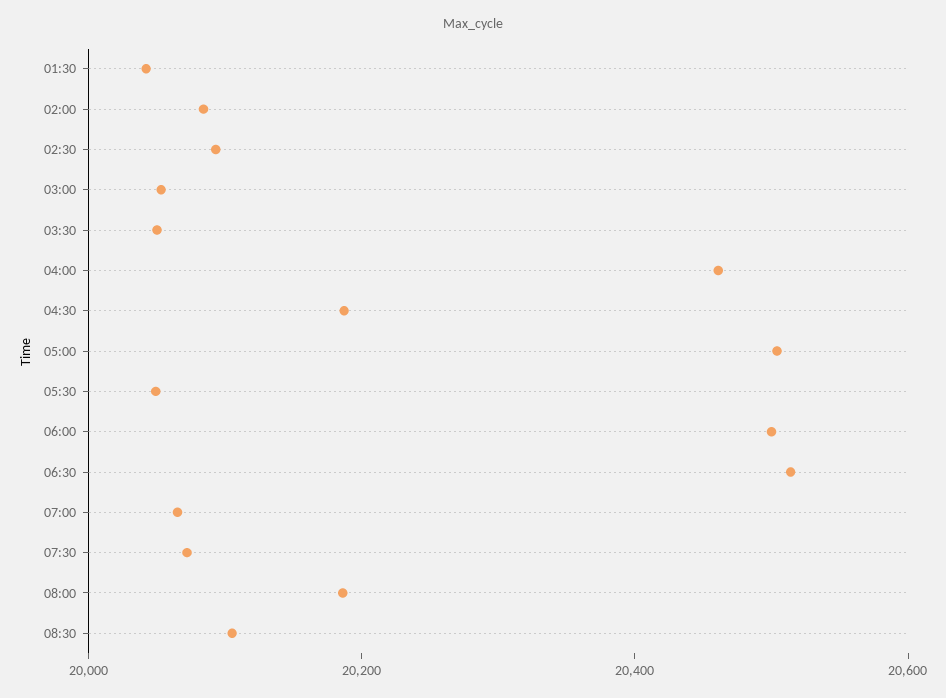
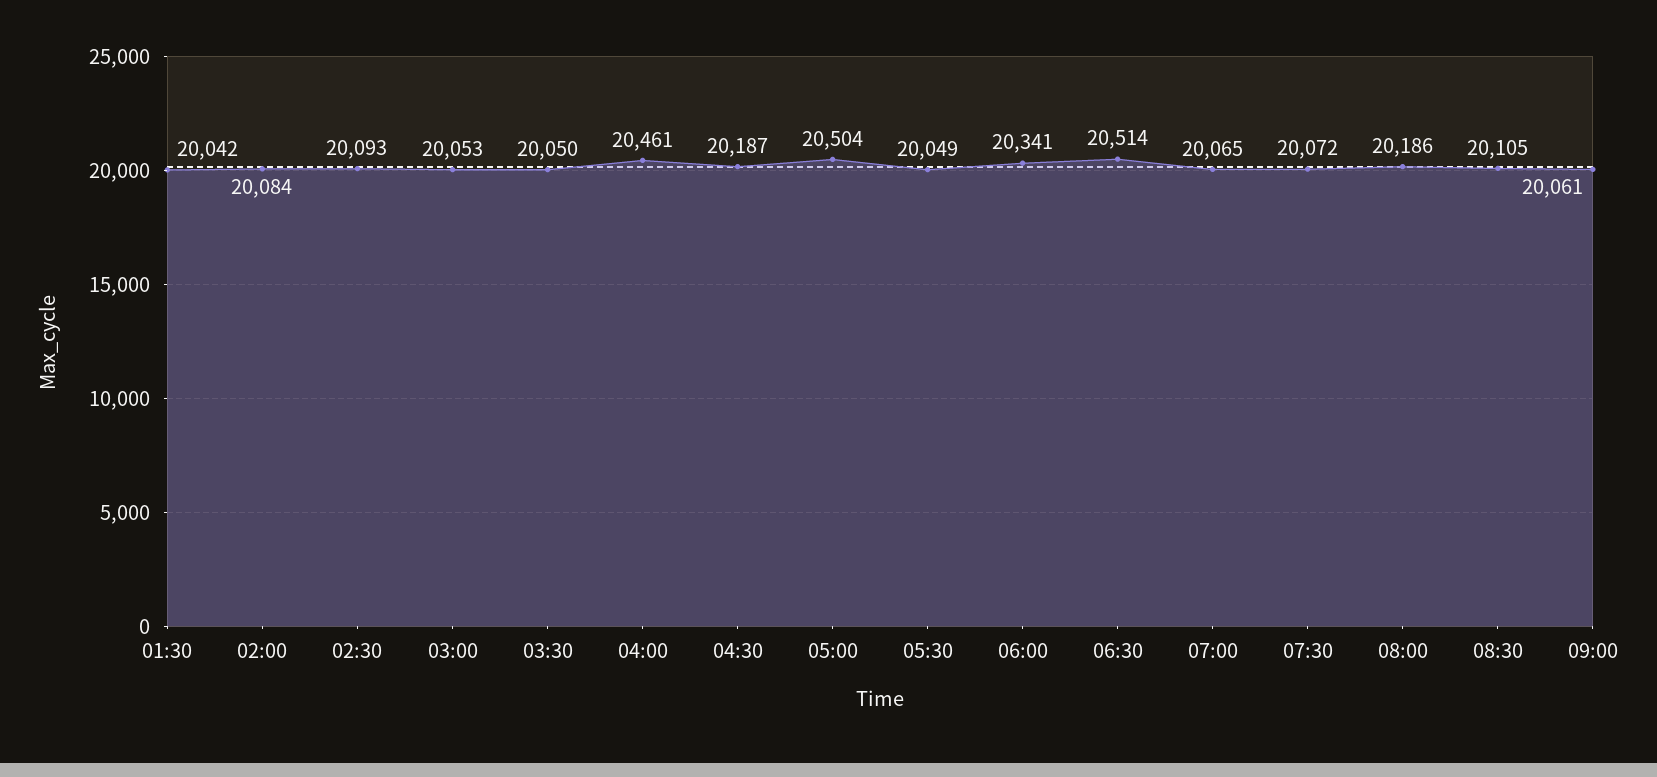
06:00: 20500 -> 20341
09:00: none -> 20061

